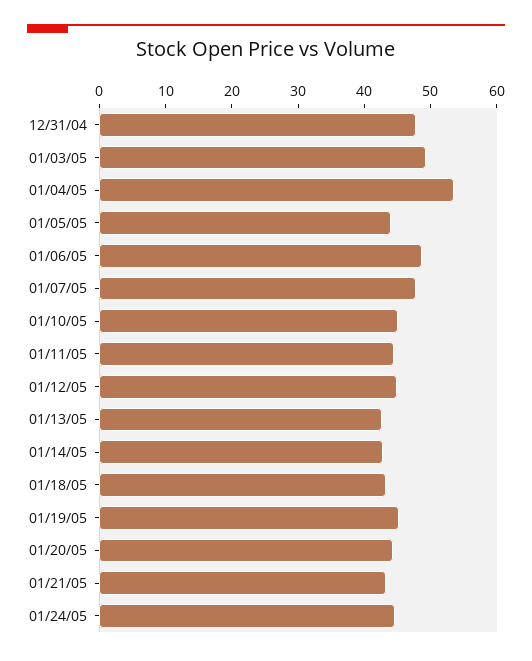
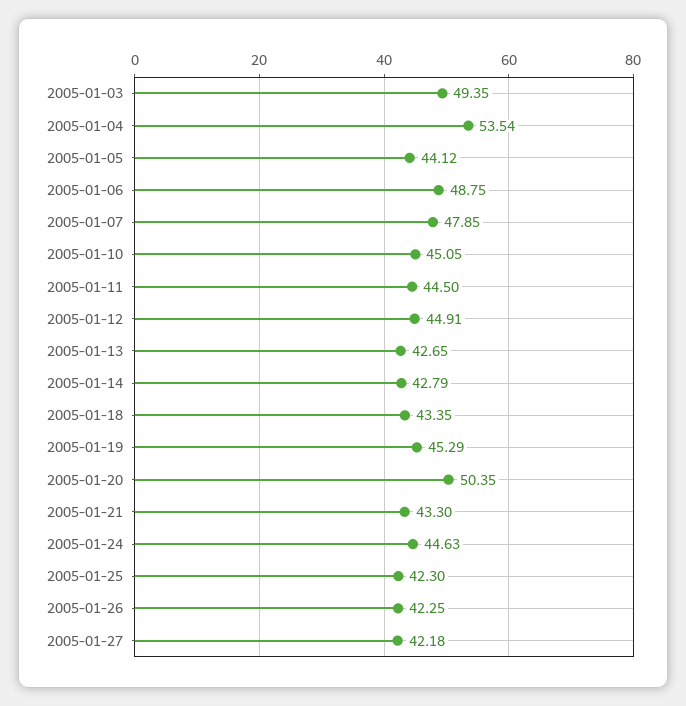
12/31/04: 48 -> none
01/20/05: 44 -> 50.35
2005-01-25: none -> 42.3
2005-01-26: none -> 42.25
2005-01-27: none -> 42.18

